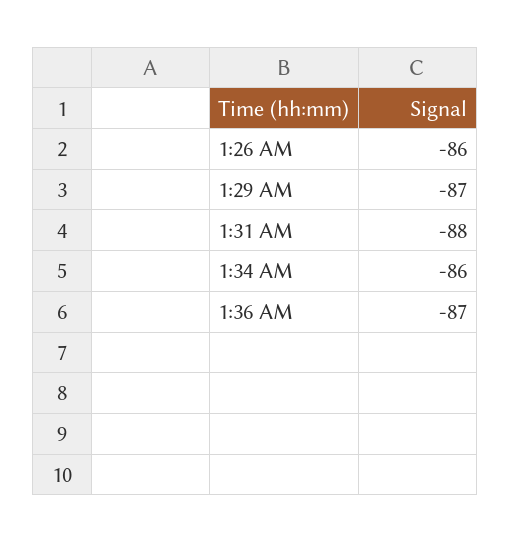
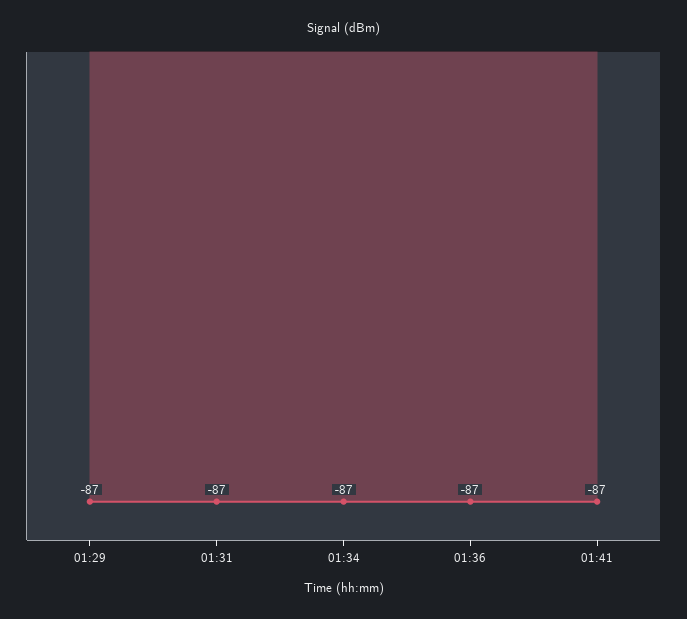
1:26 AM: -86 -> none
1:31 AM: -88 -> -87
1:34 AM: -86 -> -87
01:41: none -> -87

